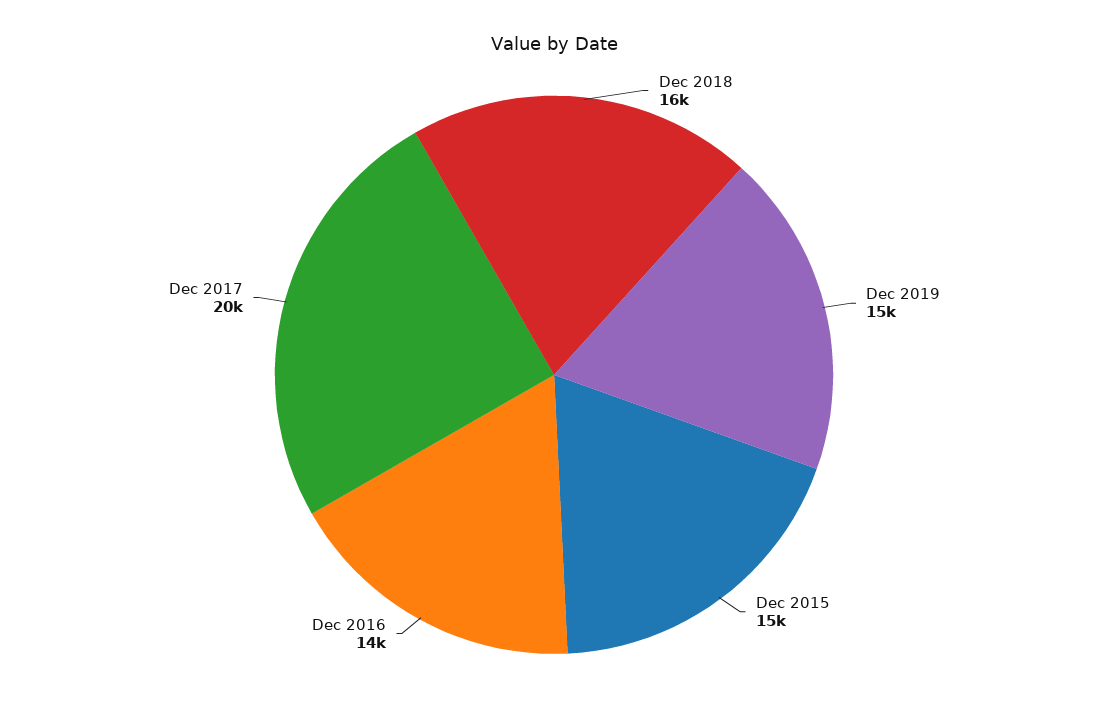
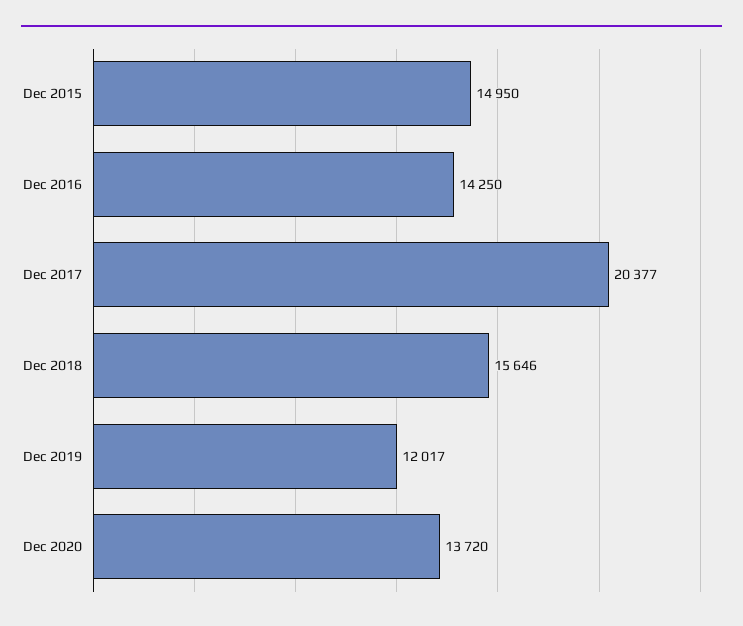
Dec 2019: 15000 -> 12017
Dec 2020: none -> 13720

